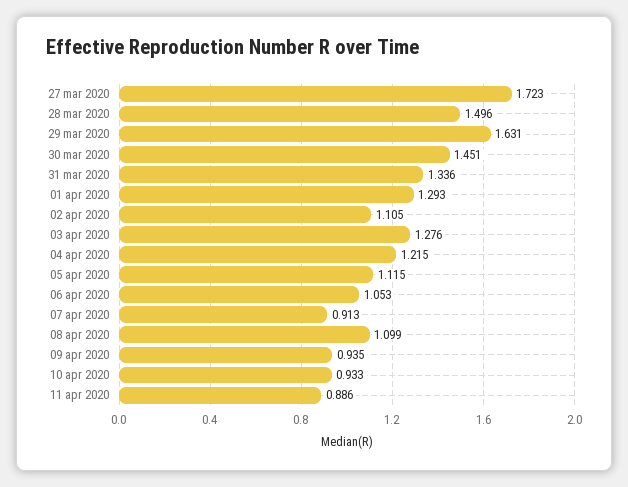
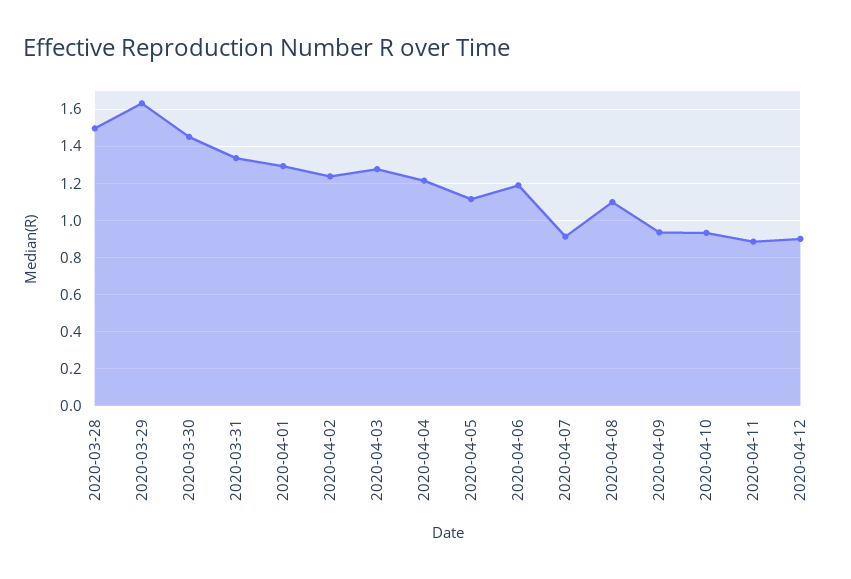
27 mar 2020: 1.723 -> none
02 apr 2020: 1.105 -> 1.25
06 apr 2020: 1.053 -> 1.2
2020-04-12: none -> 0.9

